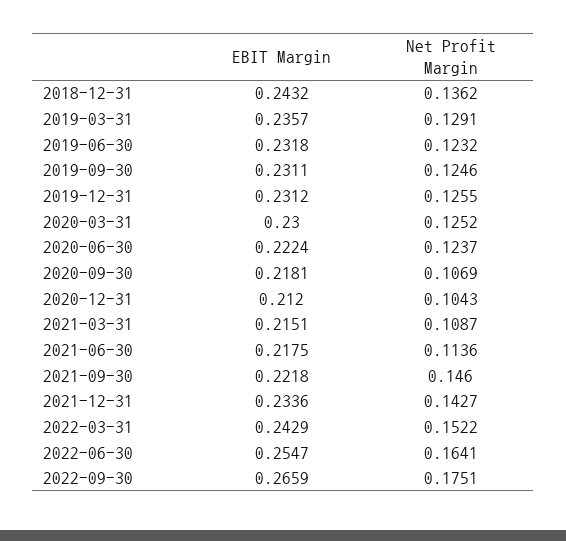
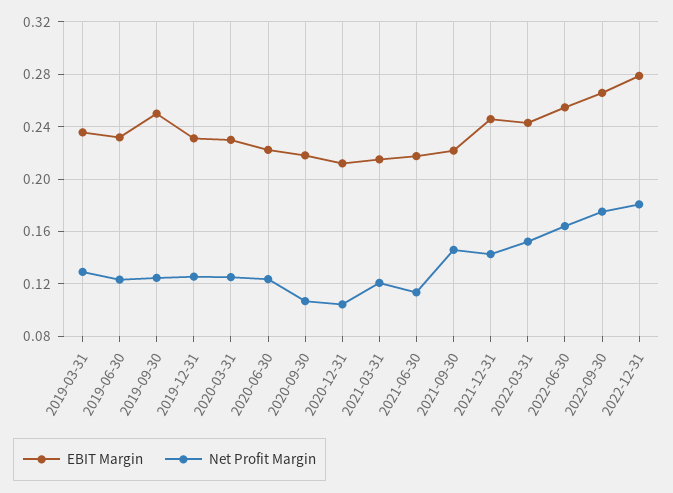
EBIT Margin, 2018-12-31: 0.2432 -> none
Net Profit Margin, 2018-12-31: 0.1362 -> none
EBIT Margin, 2019-09-30: 0.2311 -> 0.25
Net Profit Margin, 2021-03-31: 0.1087 -> 0.12
EBIT Margin, 2021-12-31: 0.2336 -> 0.245
EBIT Margin, 2022-12-31: none -> 0.28
Net Profit Margin, 2022-12-31: none -> 0.18

